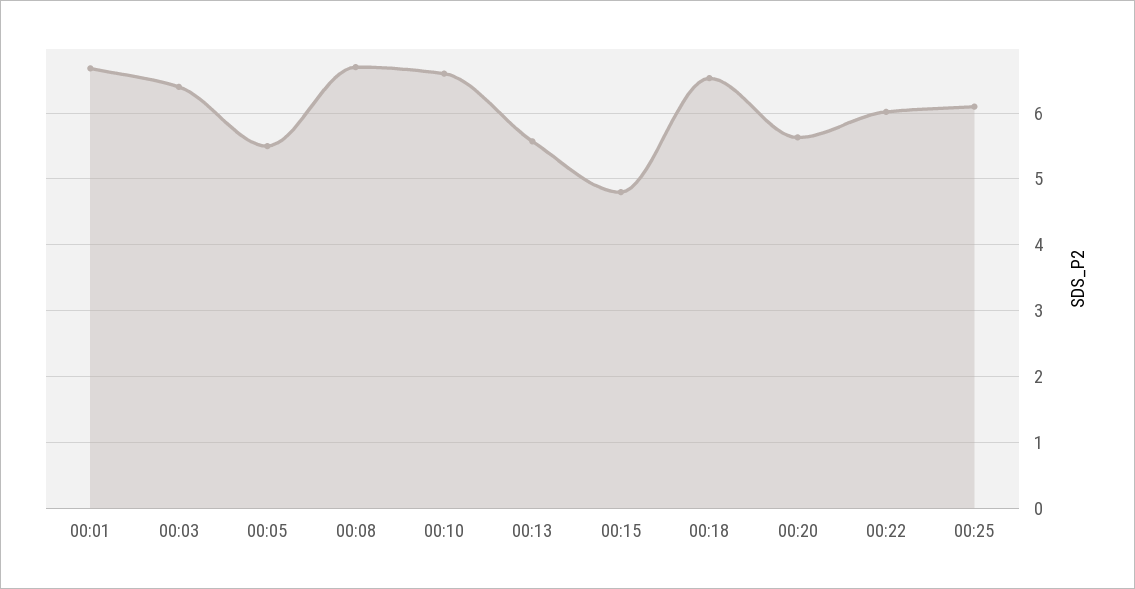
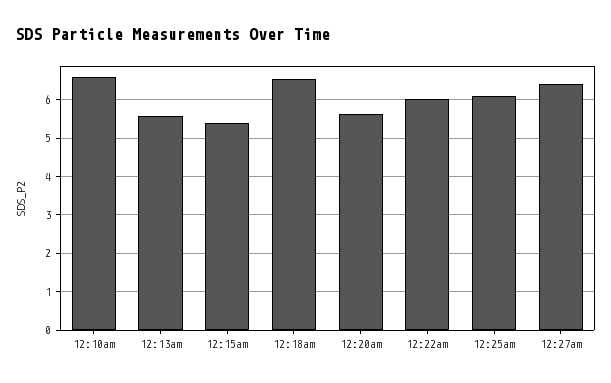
00:01: 6.7 -> none
00:03: 6.4 -> none
00:05: 5.5 -> none
00:08: 6.7 -> none
00:15: 4.8 -> 5.4
12:27am: none -> 6.4

